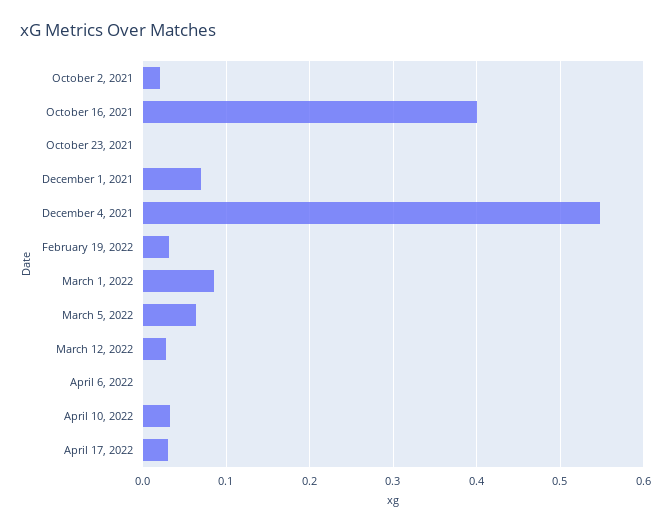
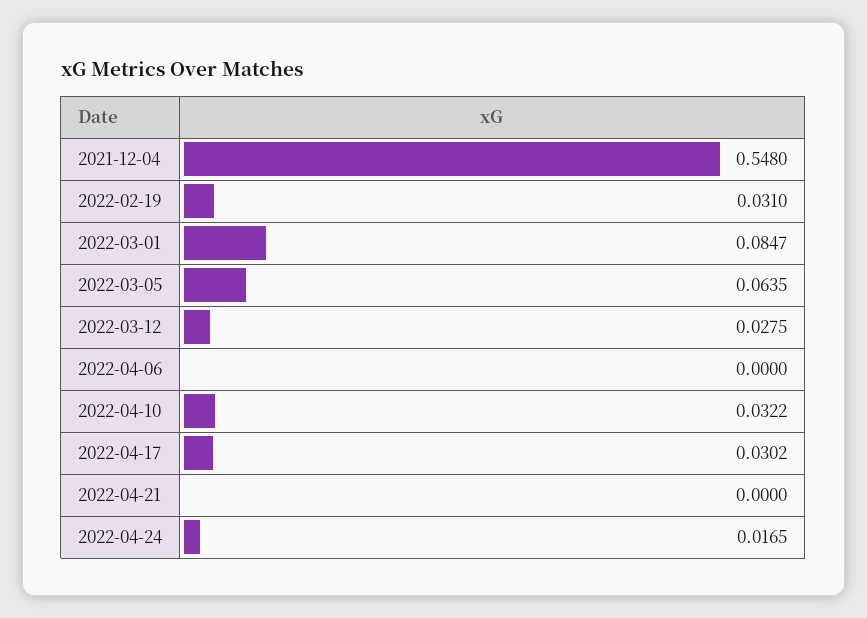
October 2, 2021: 0.02 -> none
October 16, 2021: 0.4 -> none
October 23, 2021: 0 -> none
December 1, 2021: 0.07 -> none
2022-04-21: none -> 0
2022-04-24: none -> 0.0165

